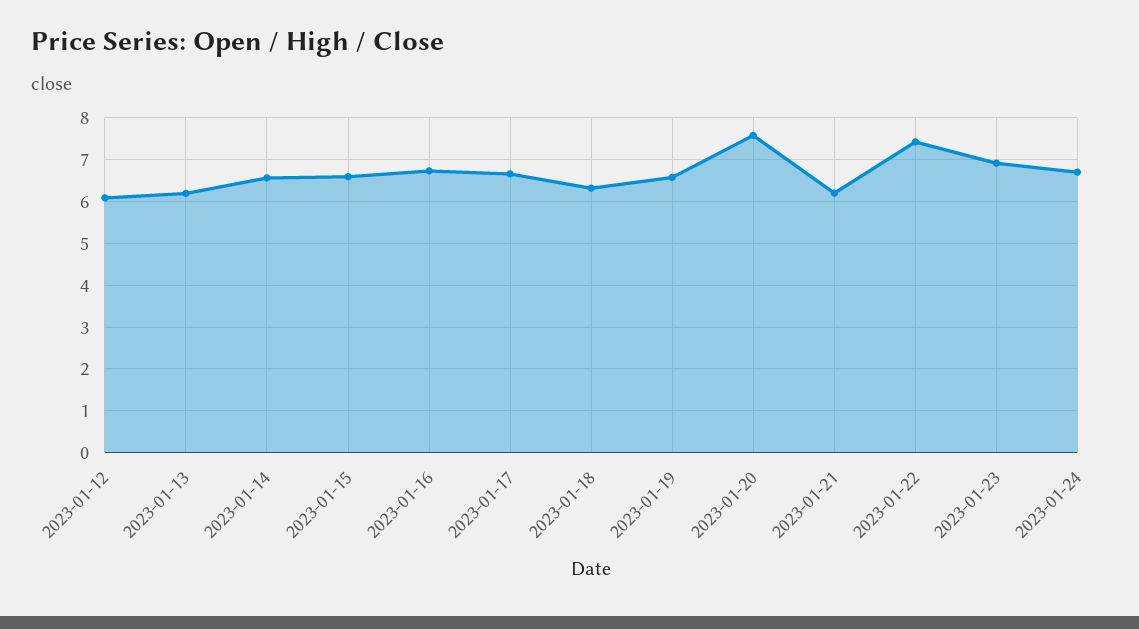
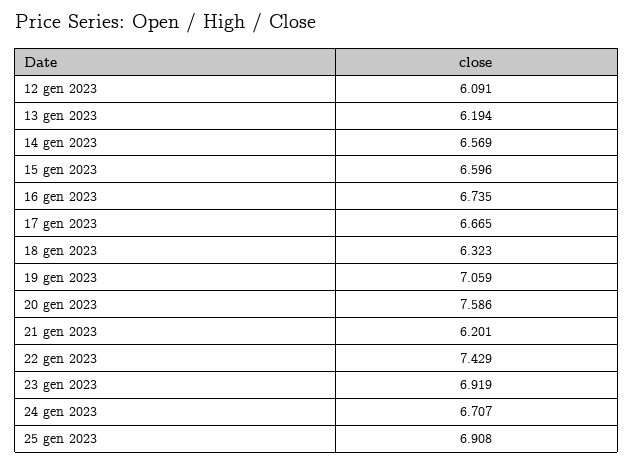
2023-01-19: 6.6 -> 7.059
25 gen 2023: none -> 6.908

